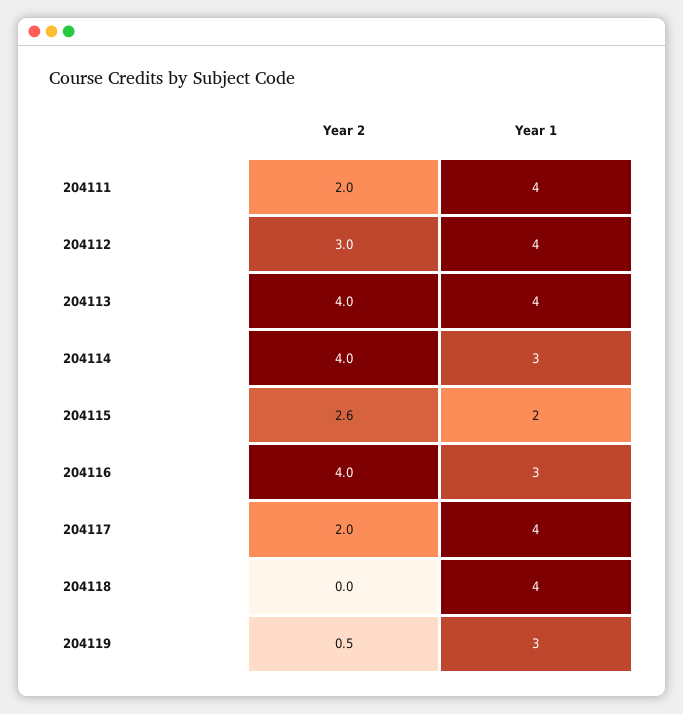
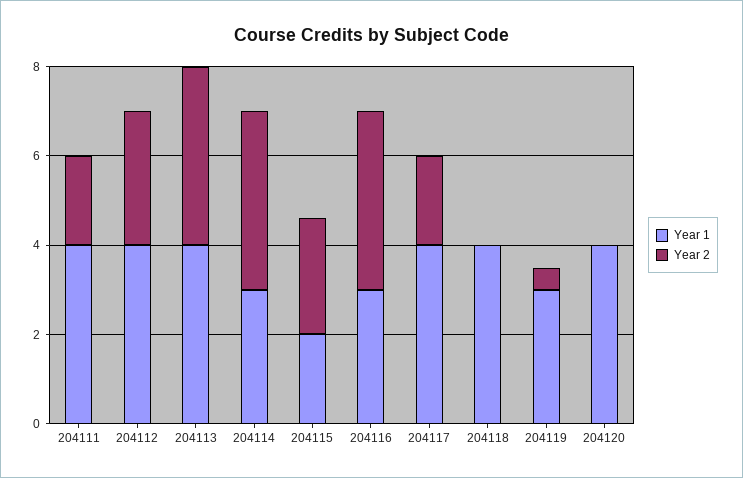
Year 1, 204120: none -> 4
Year 2, 204120: none -> 0

